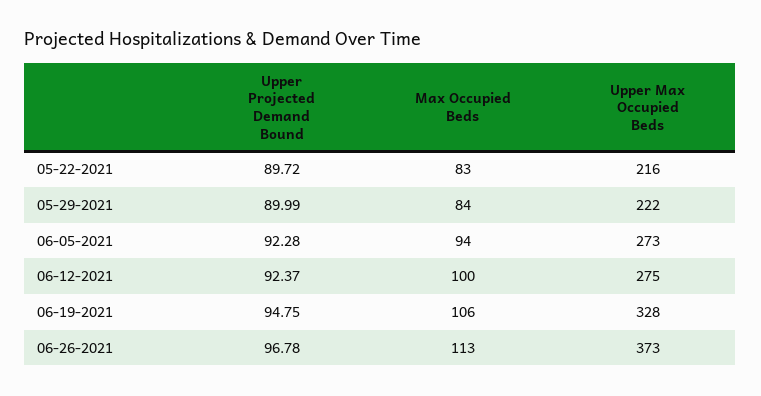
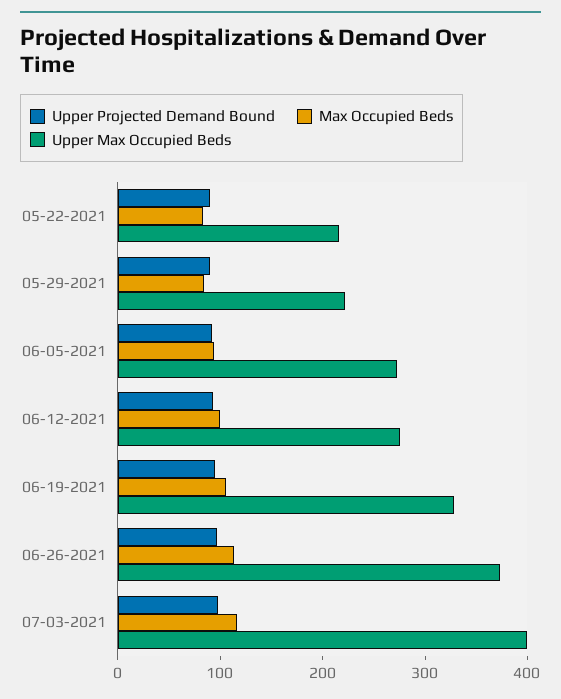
Upper Projected Demand Bound, 07-03-2021: none -> 100
Max Occupied Beds, 07-03-2021: none -> 120
Upper Max Occupied Beds, 07-03-2021: none -> 400

